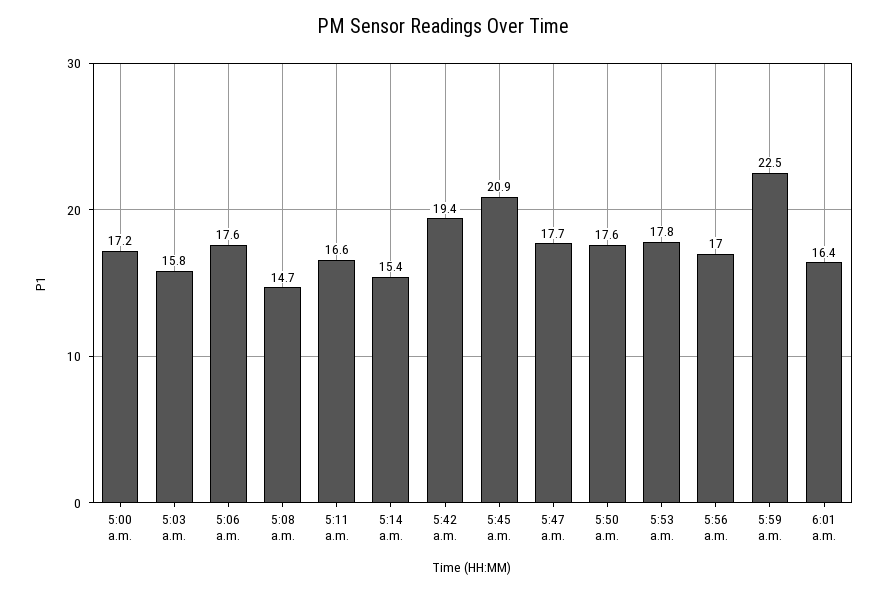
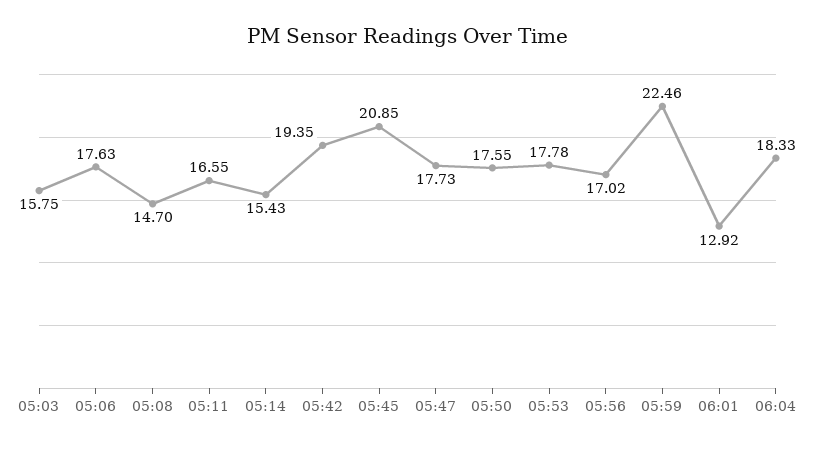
5:00 a.m.: 17.2 -> none
6:01 a.m.: 16.4 -> 12.92
06:04: none -> 18.33

